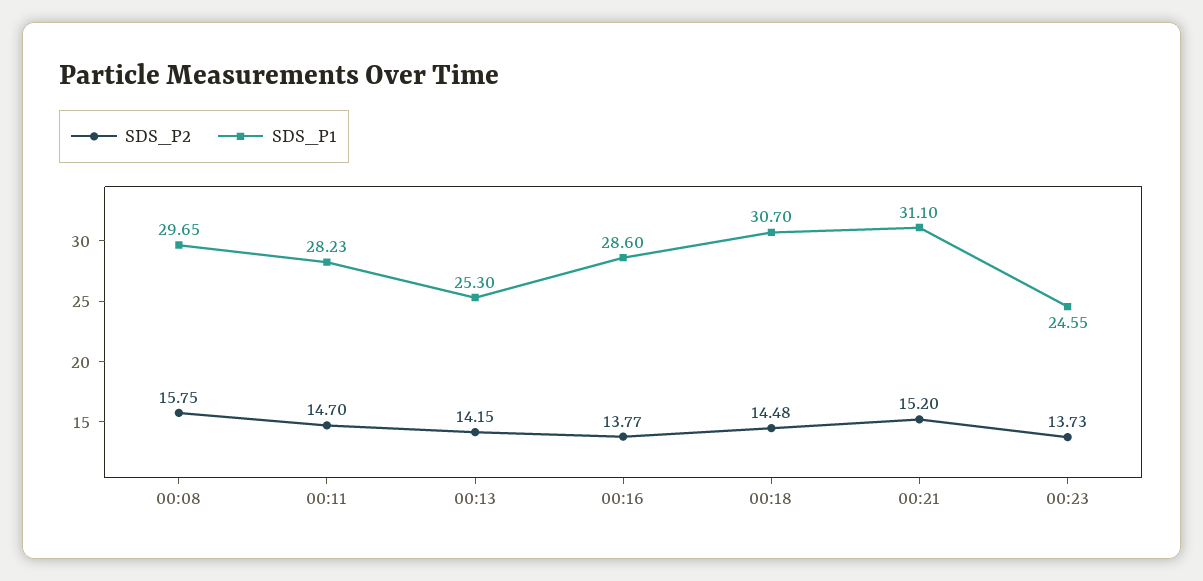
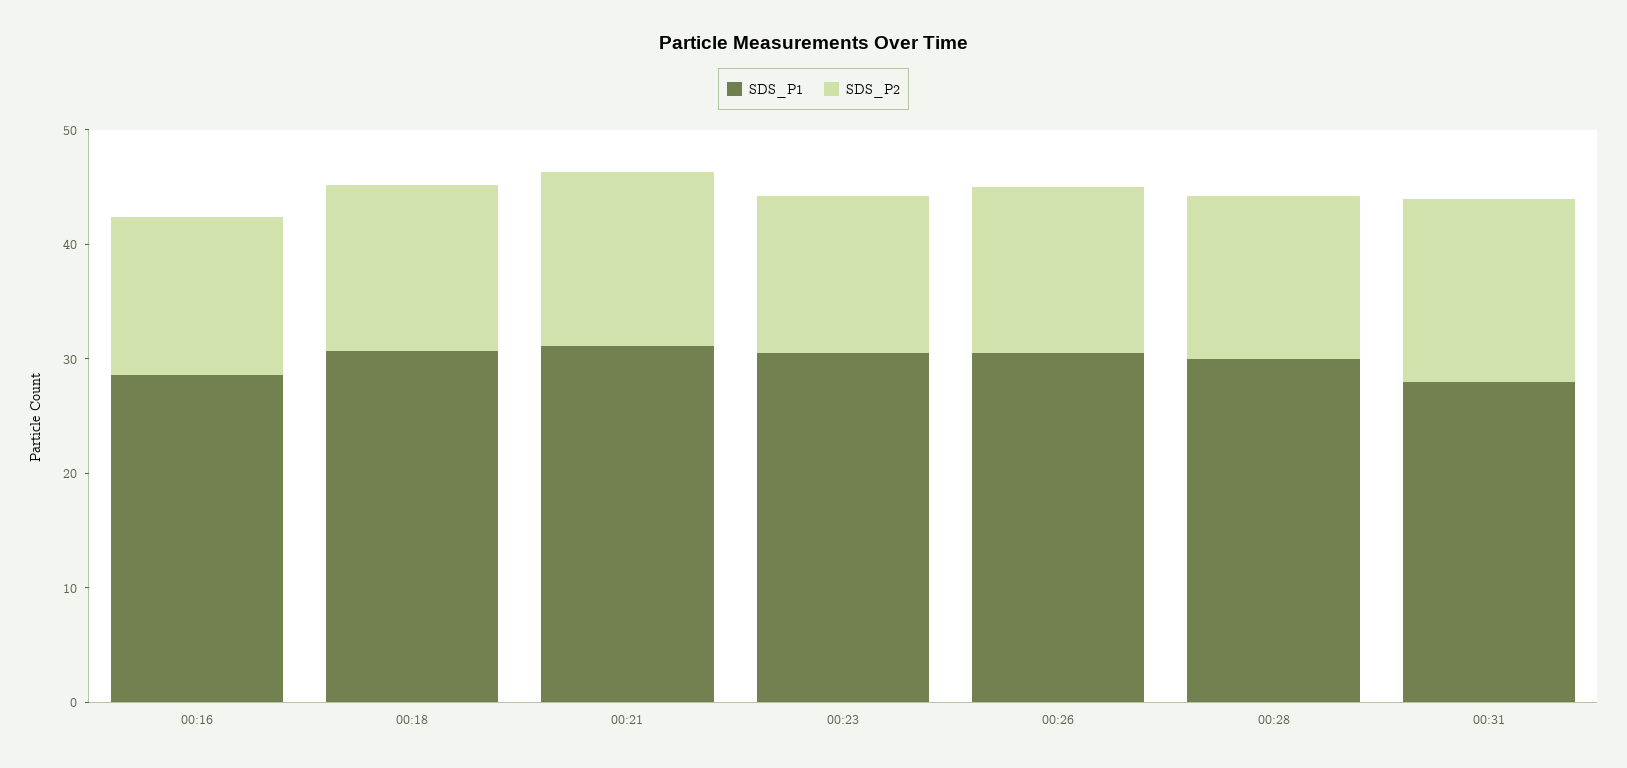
SDS_P2, 00:08: 15.75 -> none
SDS_P1, 00:08: 29.65 -> none
SDS_P2, 00:11: 14.7 -> none
SDS_P1, 00:11: 28.23 -> none
SDS_P2, 00:13: 14.15 -> none
SDS_P1, 00:13: 25.3 -> none
SDS_P1, 00:23: 24.55 -> 30
SDS_P1, 00:26: none -> 30
SDS_P2, 00:26: none -> 14
SDS_P1, 00:28: none -> 30
SDS_P2, 00:28: none -> 14
SDS_P1, 00:31: none -> 28
SDS_P2, 00:31: none -> 16

